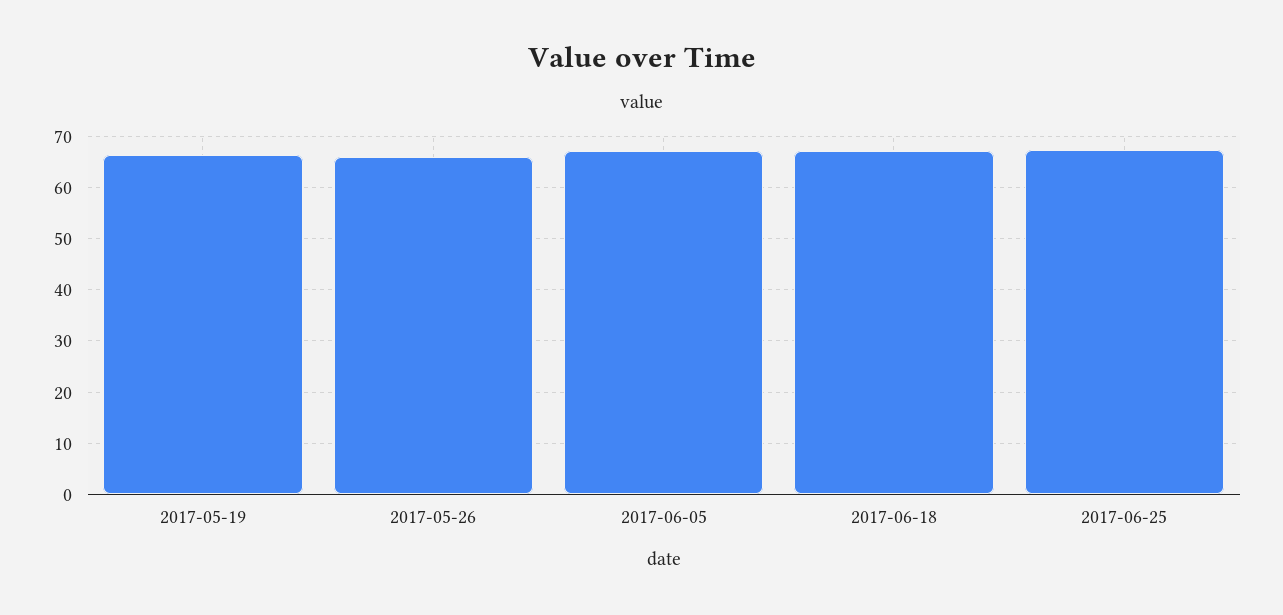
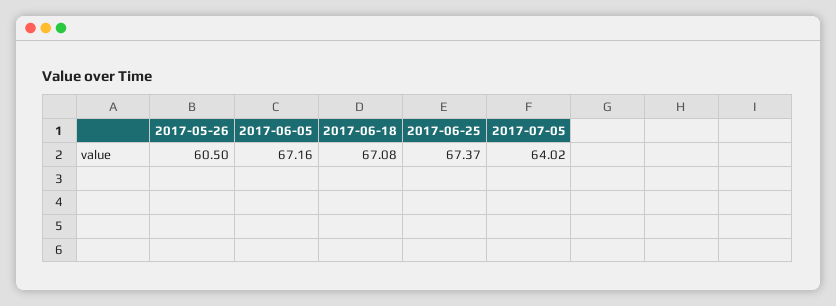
2017-05-19: 66 -> none
2017-05-26: 66 -> 60.5
2017-07-05: none -> 64.02

